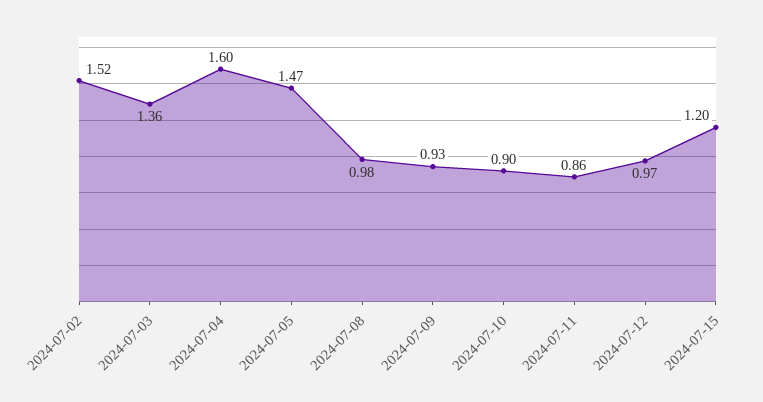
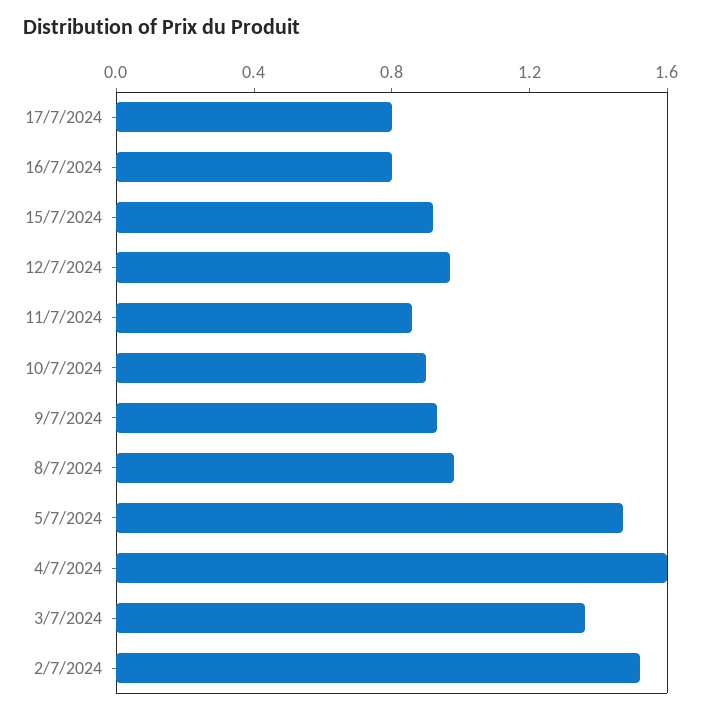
2024-07-15: 1.2 -> 0.9
17/7/2024: none -> 0.8
16/7/2024: none -> 0.8

